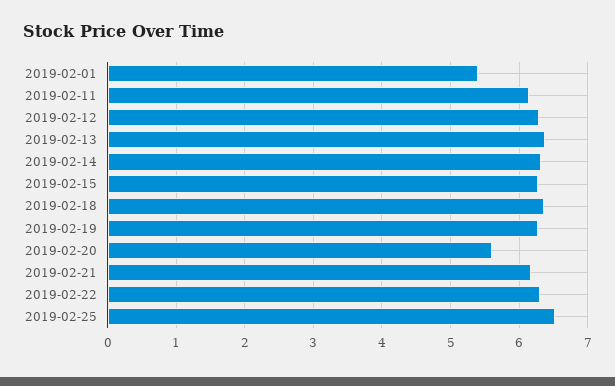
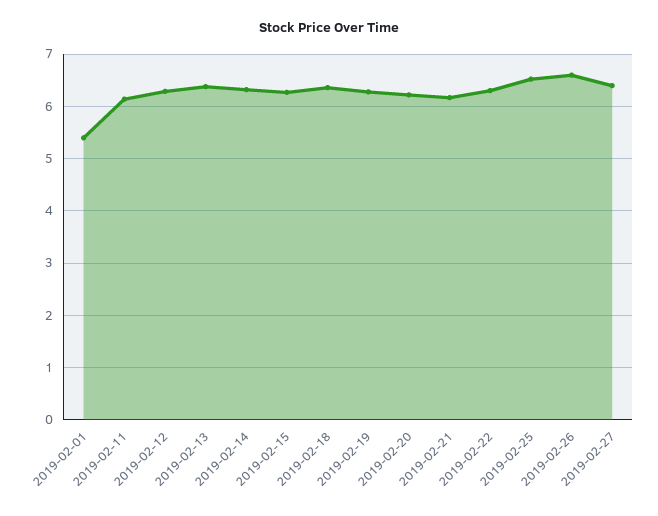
2019-02-20: 5.6 -> 6.2
2019-02-26: none -> 6.6
2019-02-27: none -> 6.4

